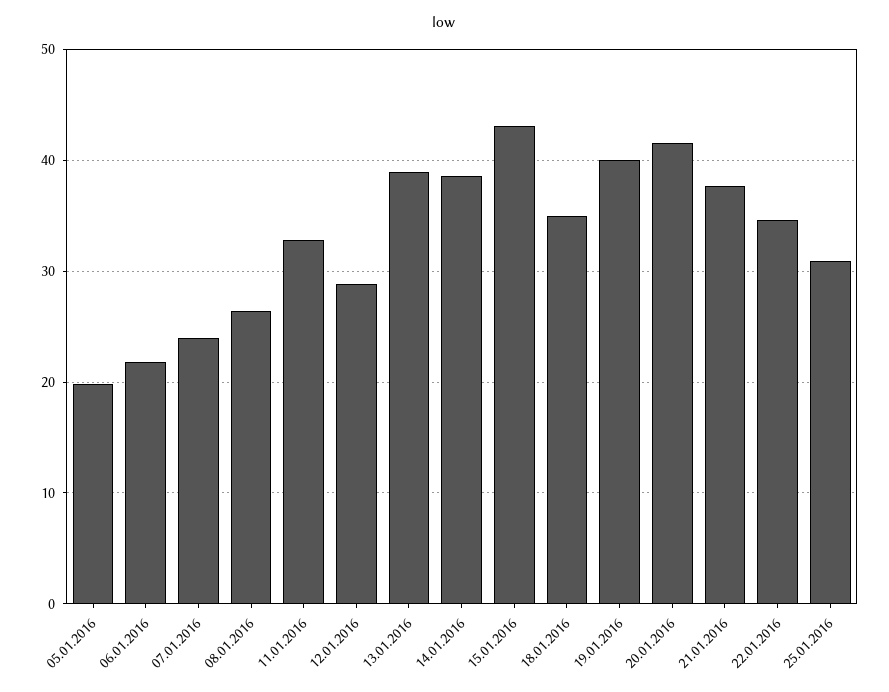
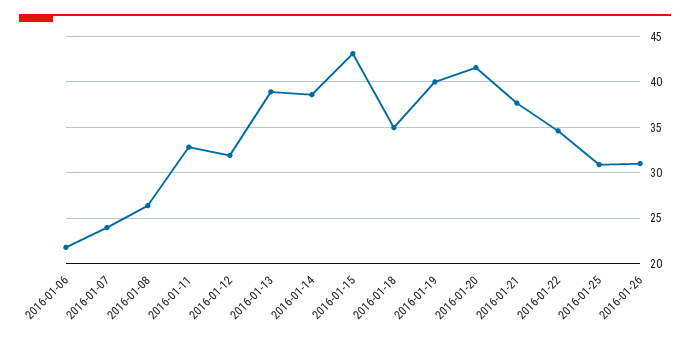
05.01.2016: 20 -> none
12.01.2016: 29 -> 32
2016-01-26: none -> 31

